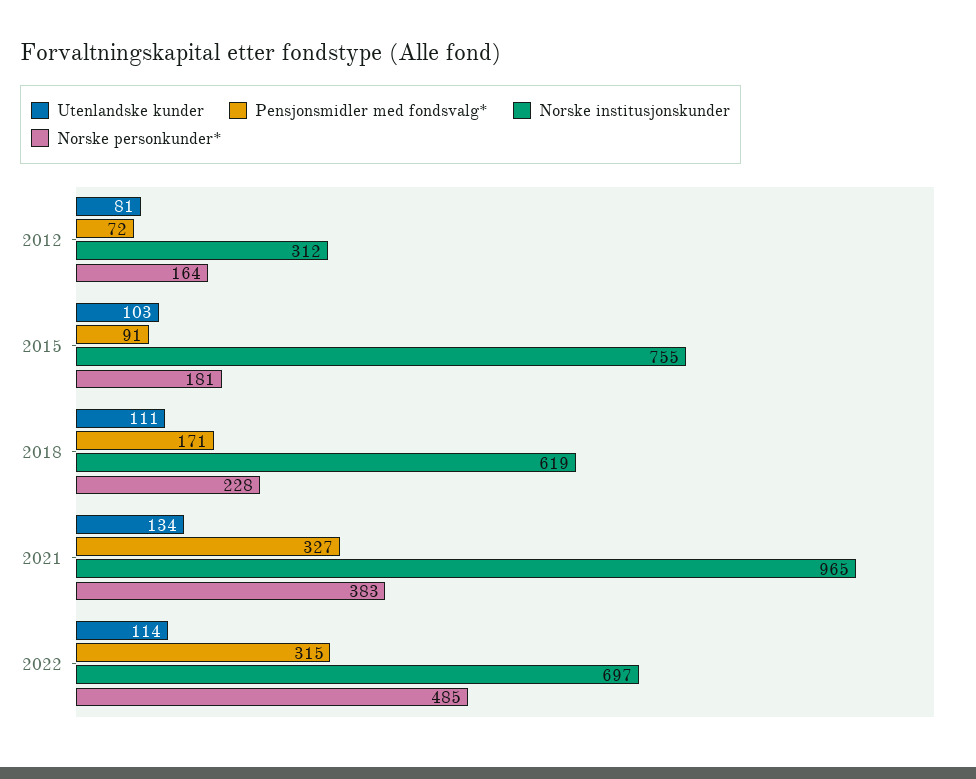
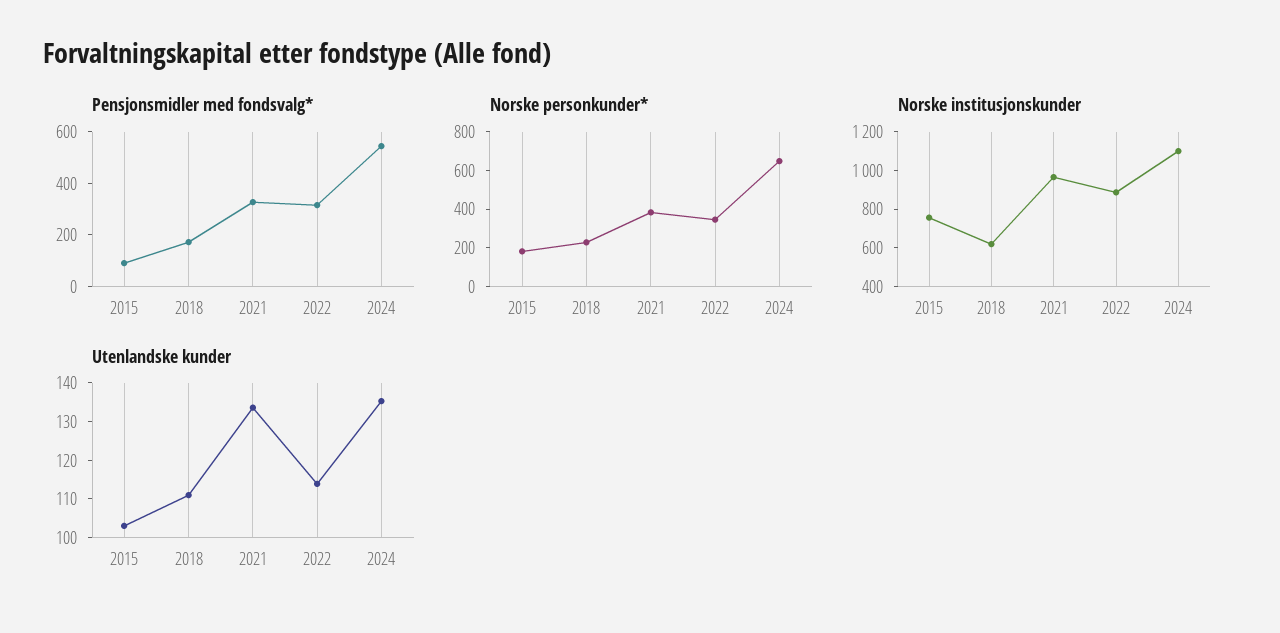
Utenlandske kunder, 2012: 81 -> none
Pensjonsmidler med fondsvalg*, 2012: 72 -> none
Norske institusjonskunder, 2012: 312 -> none
Norske personkunder*, 2012: 164 -> none
Norske institusjonskunder, 2022: 697 -> 900
Norske personkunder*, 2022: 485 -> 350
Pensjonsmidler med fondsvalg*, 2024: none -> 550
Norske personkunder*, 2024: none -> 650
Norske institusjonskunder, 2024: none -> 1100
Utenlandske kunder, 2024: none -> 135

